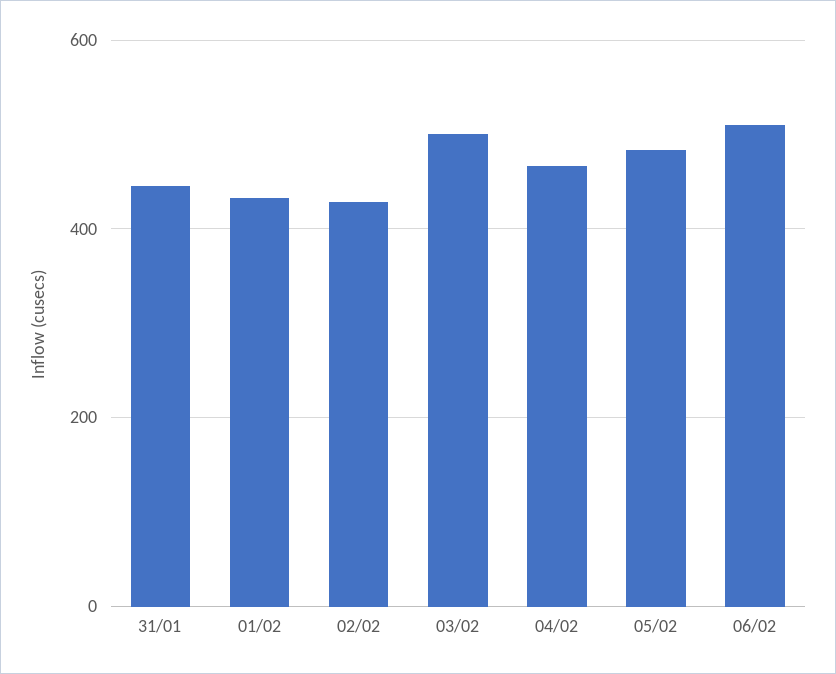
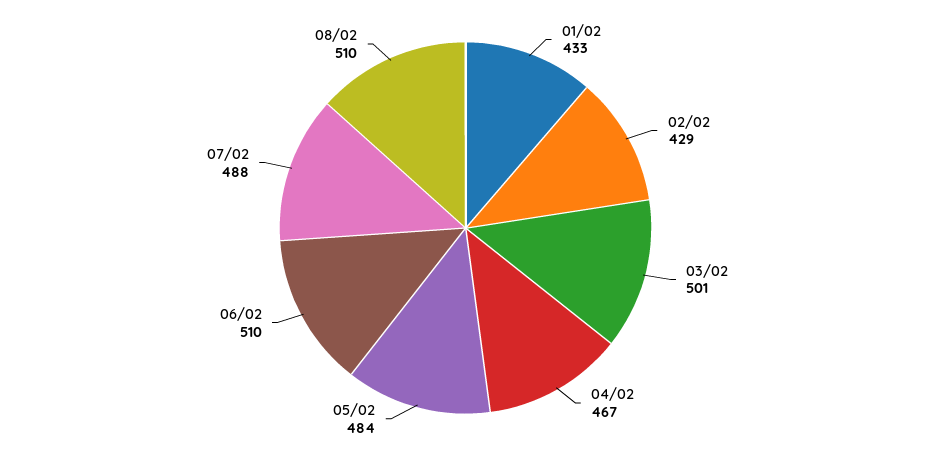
31/01: 440 -> none
07/02: none -> 488
08/02: none -> 510

